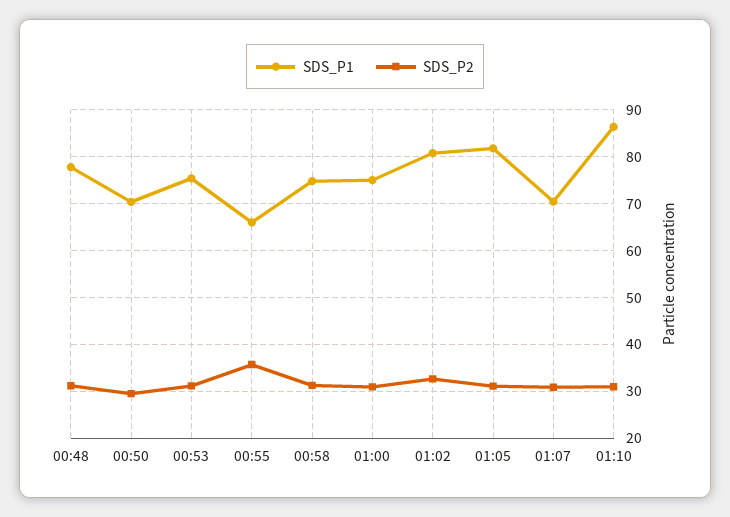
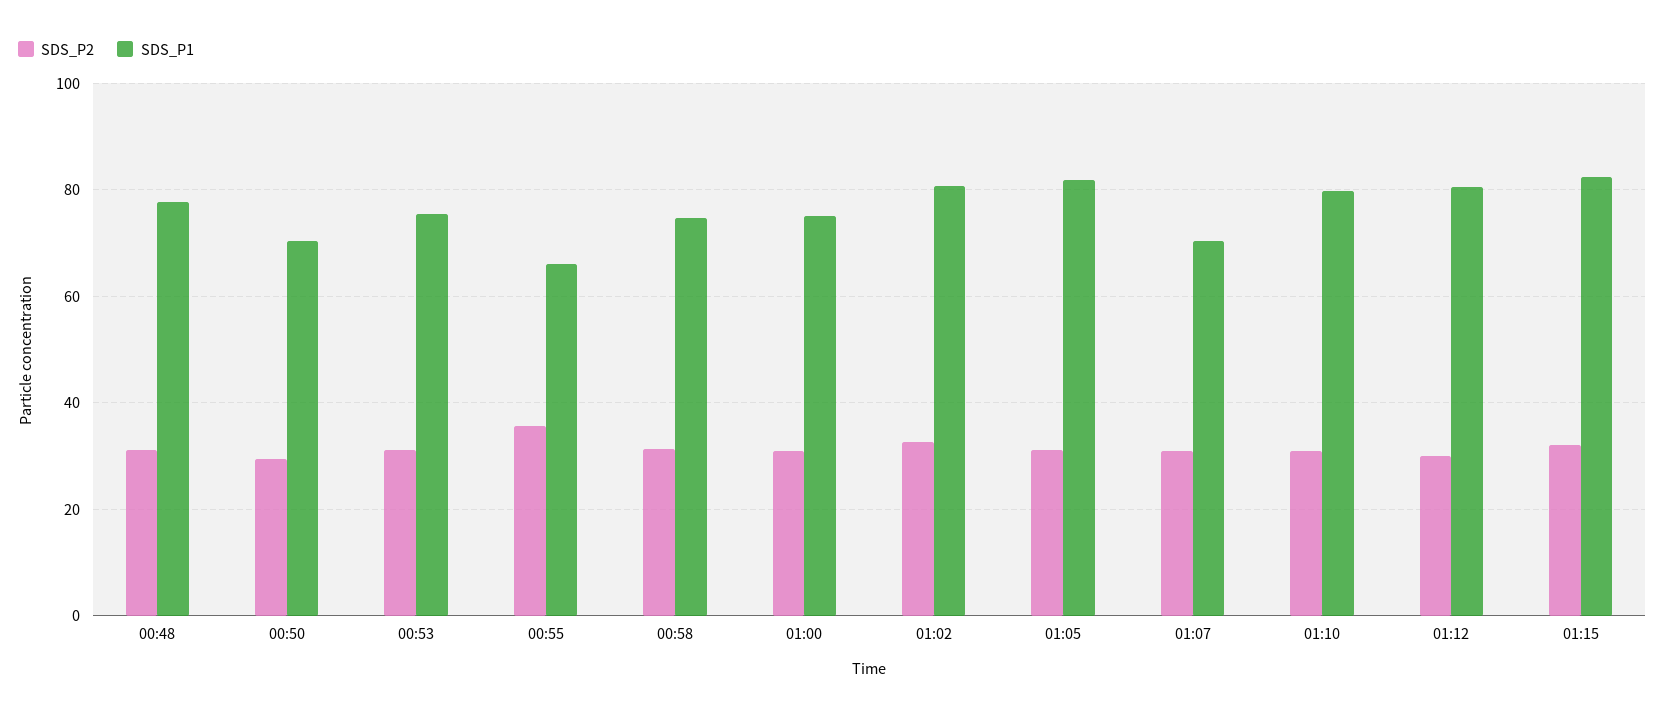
SDS_P1, 01:10: 86 -> 80
SDS_P2, 01:12: none -> 30
SDS_P1, 01:12: none -> 80
SDS_P2, 01:15: none -> 32
SDS_P1, 01:15: none -> 82

